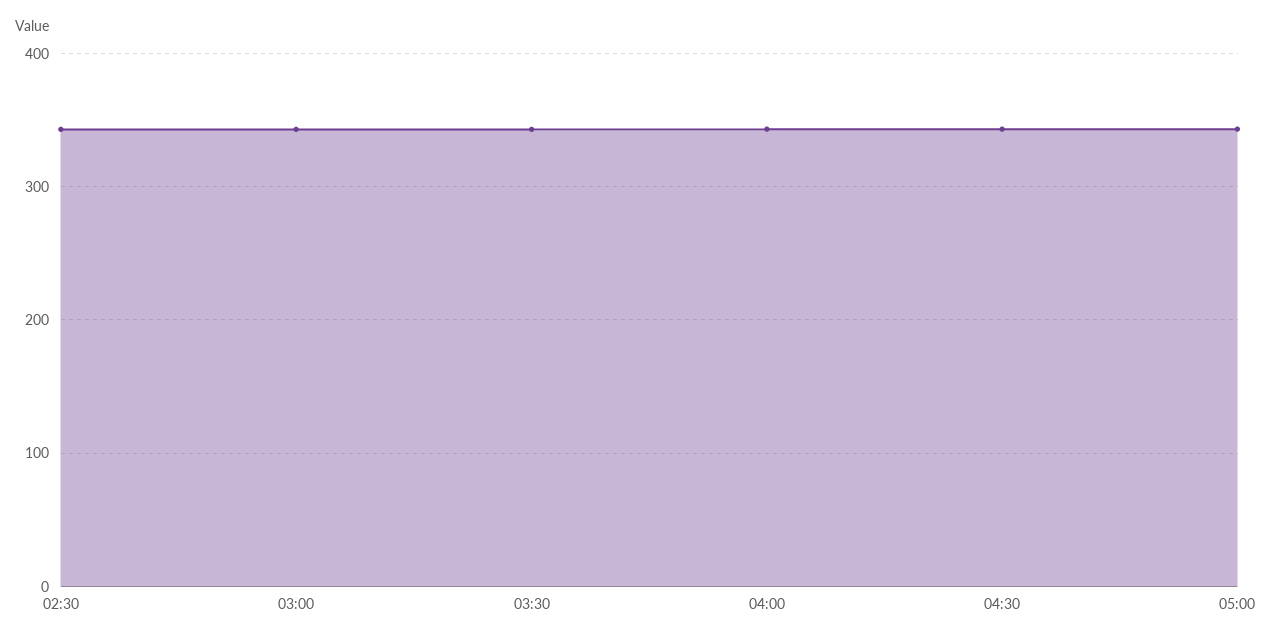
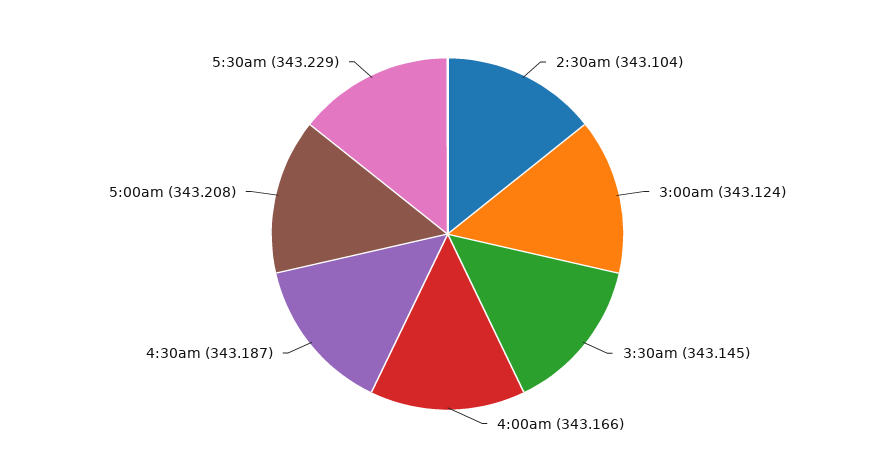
5:30am: none -> 343.229

